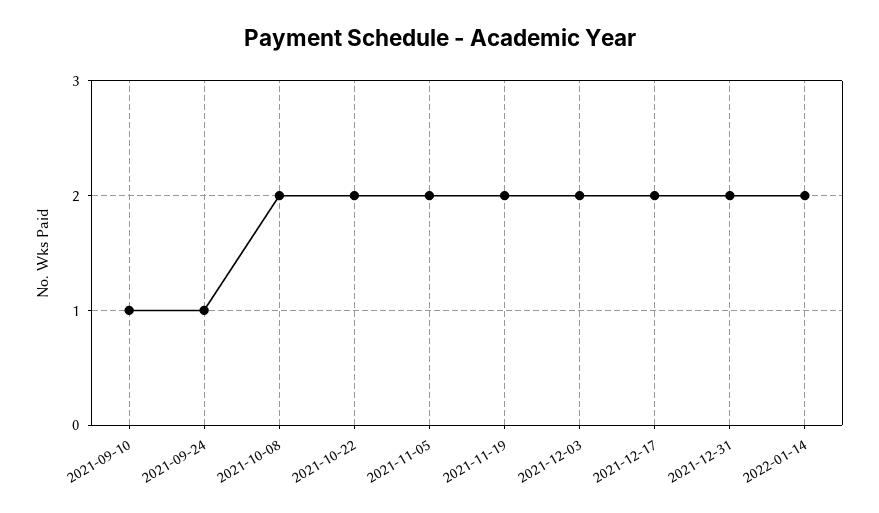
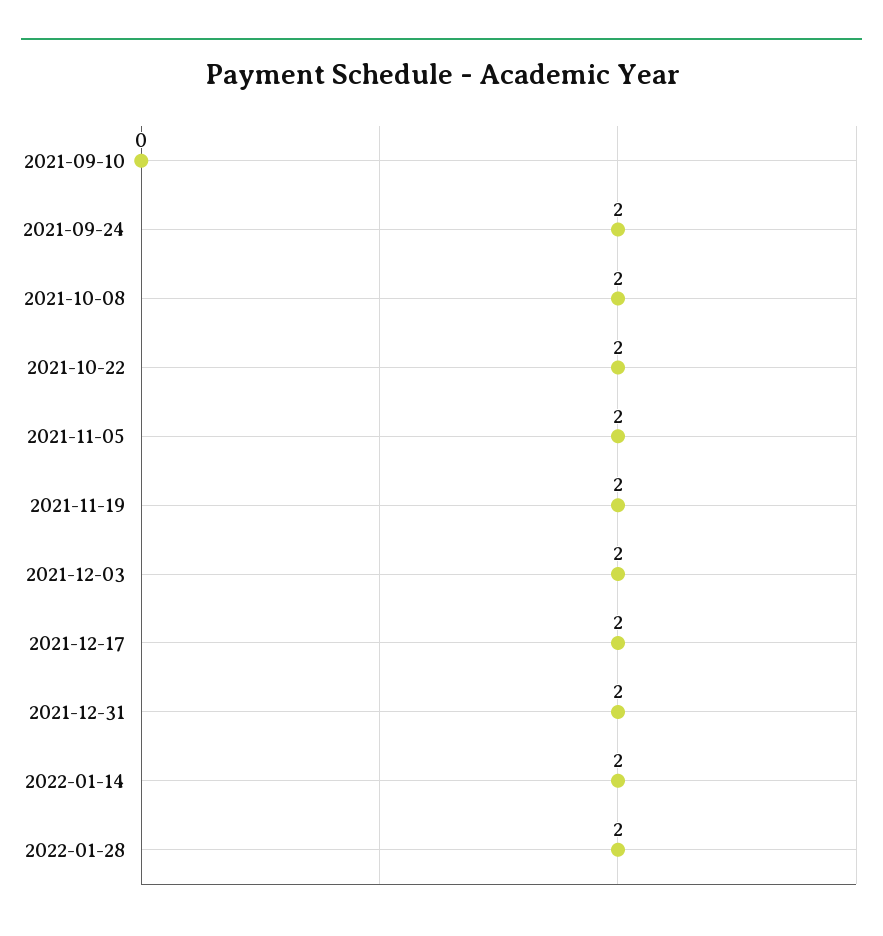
2021-09-10: 1 -> 0
2021-09-24: 1 -> 2
2022-01-28: none -> 2

